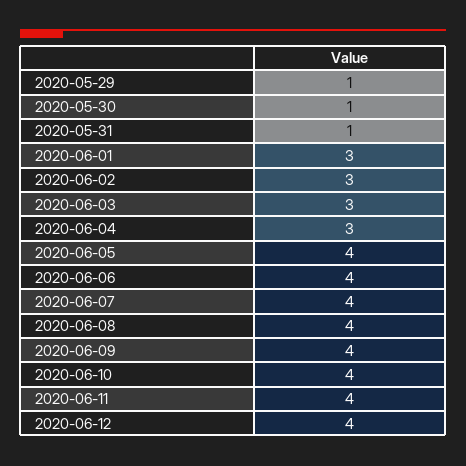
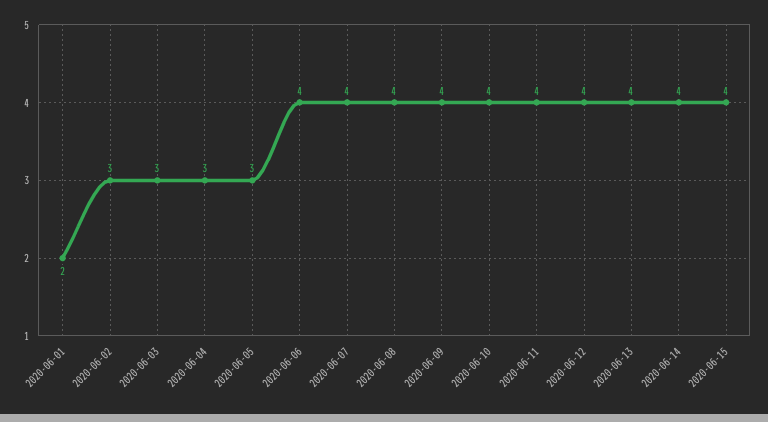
2020-05-29: 1 -> none
2020-05-30: 1 -> none
2020-05-31: 1 -> none
2020-06-01: 3 -> 2
2020-06-05: 4 -> 3
2020-06-13: none -> 4
2020-06-14: none -> 4
2020-06-15: none -> 4

